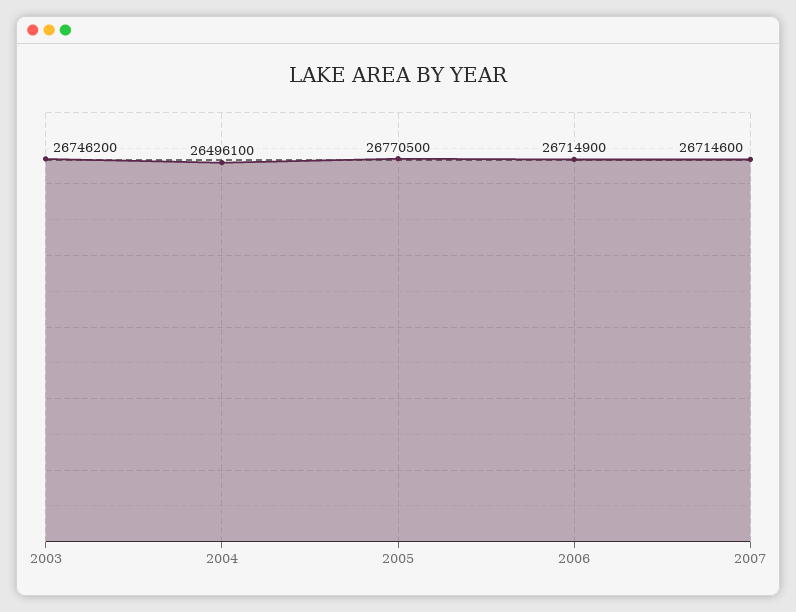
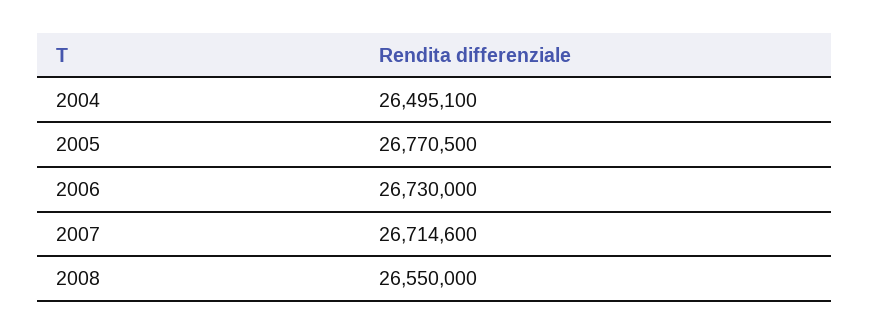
2003: 26746200 -> none
2004: 26496100 -> 26495100
2006: 26714900 -> 26730000
2008: none -> 26550000

